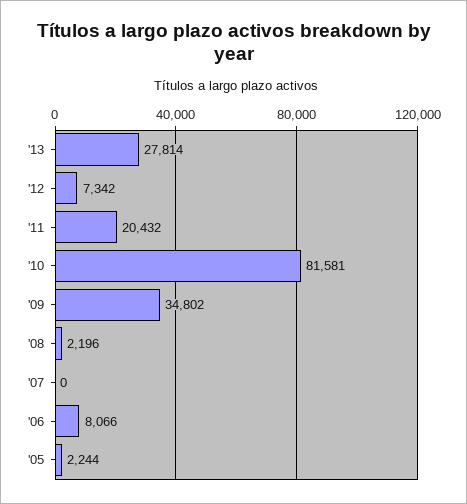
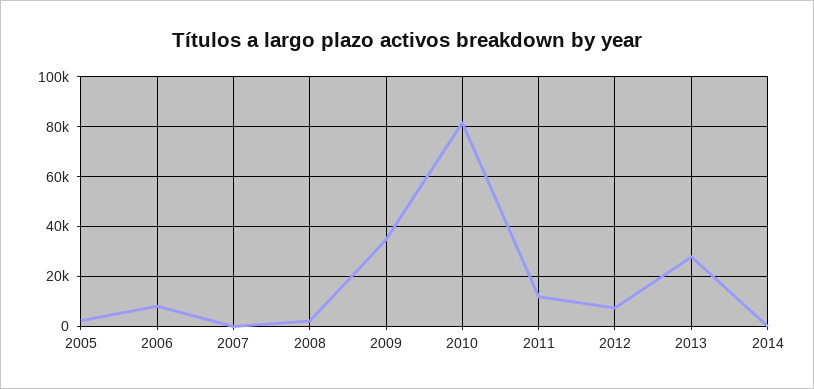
'11: 20432 -> 12500
2014: none -> 0

